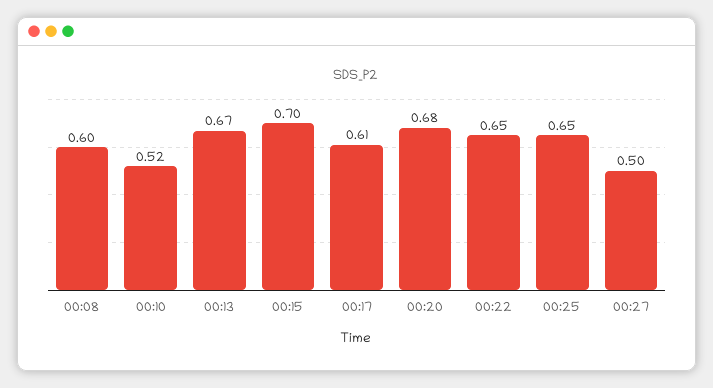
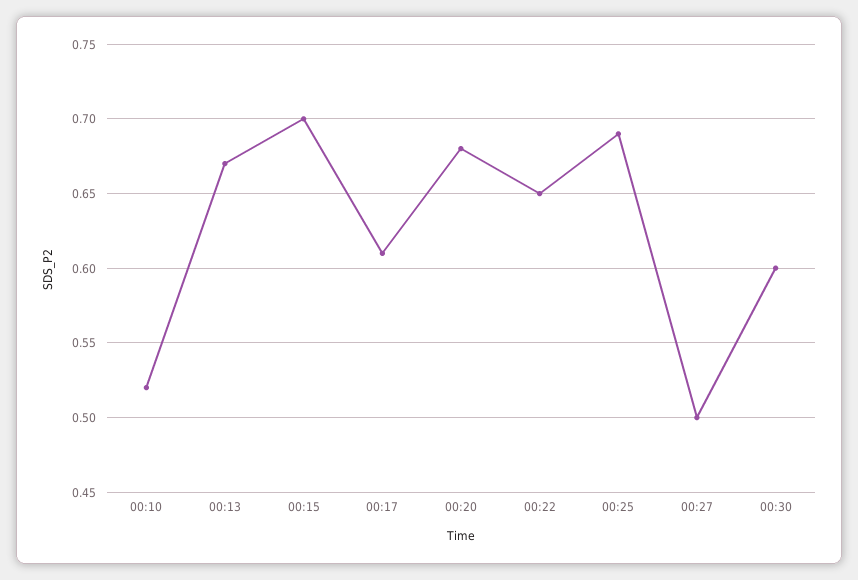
00:08: 0.6 -> none
00:25: 0.65 -> 0.69
00:30: none -> 0.6

